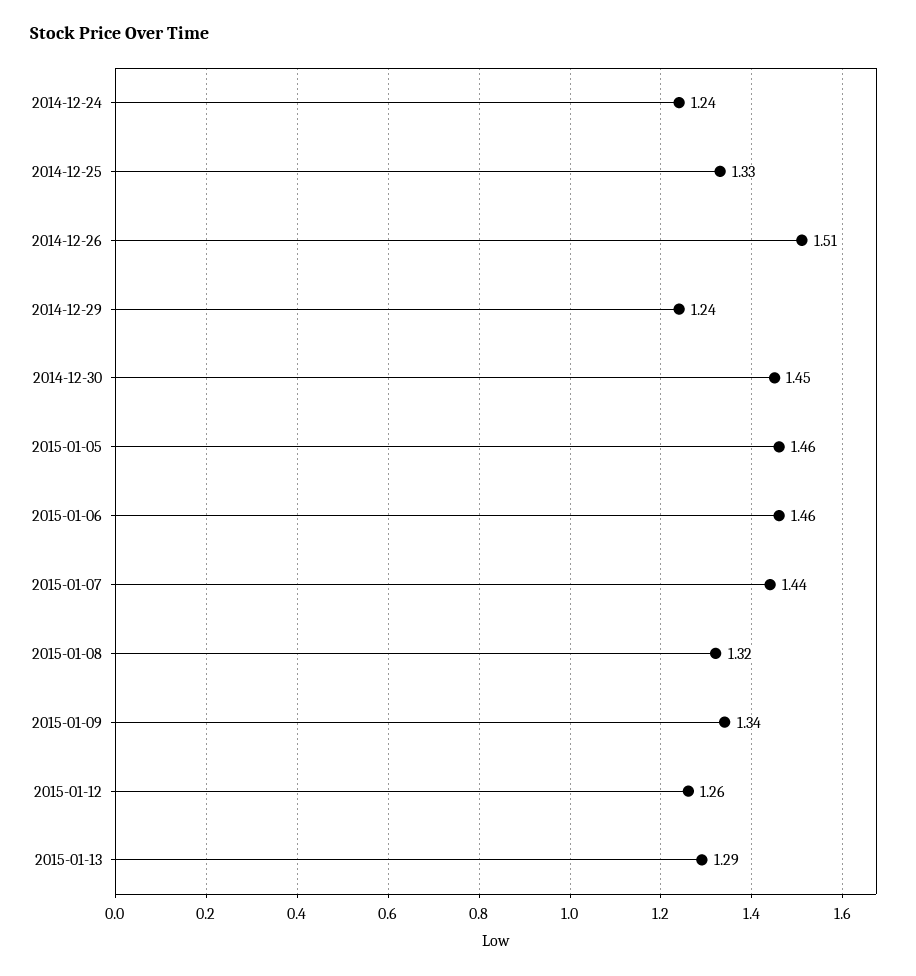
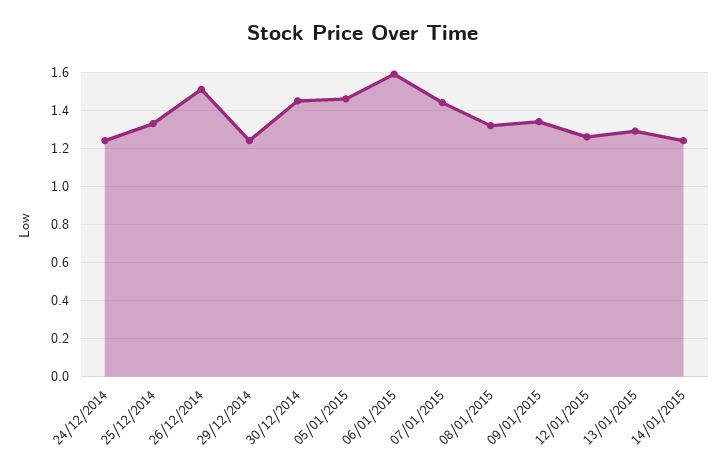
2015-01-06: 1.46 -> 1.6
14/01/2015: none -> 1.25

